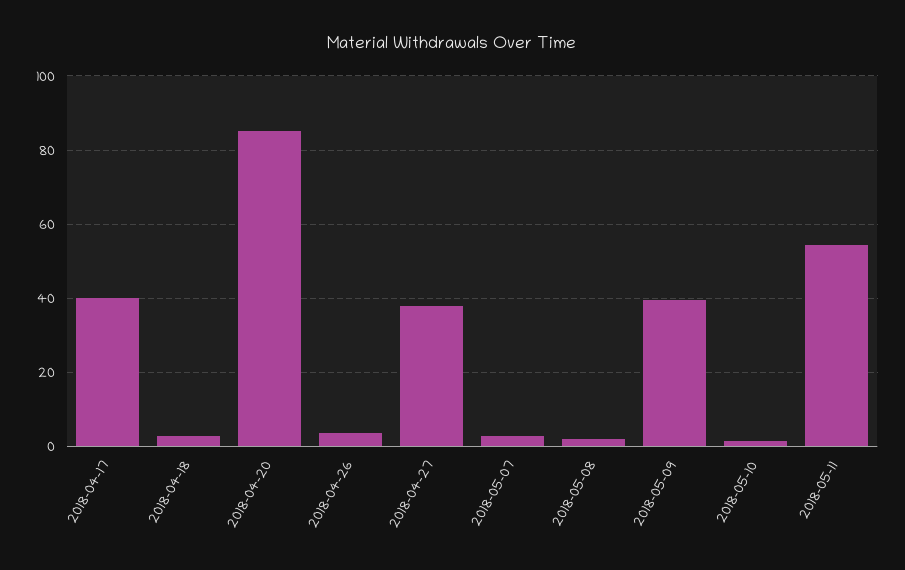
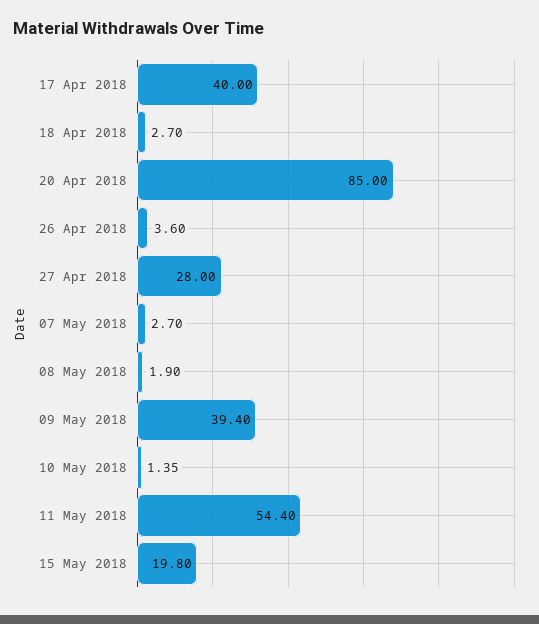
2018-04-27: 38 -> 28
15 May 2018: none -> 19.8

